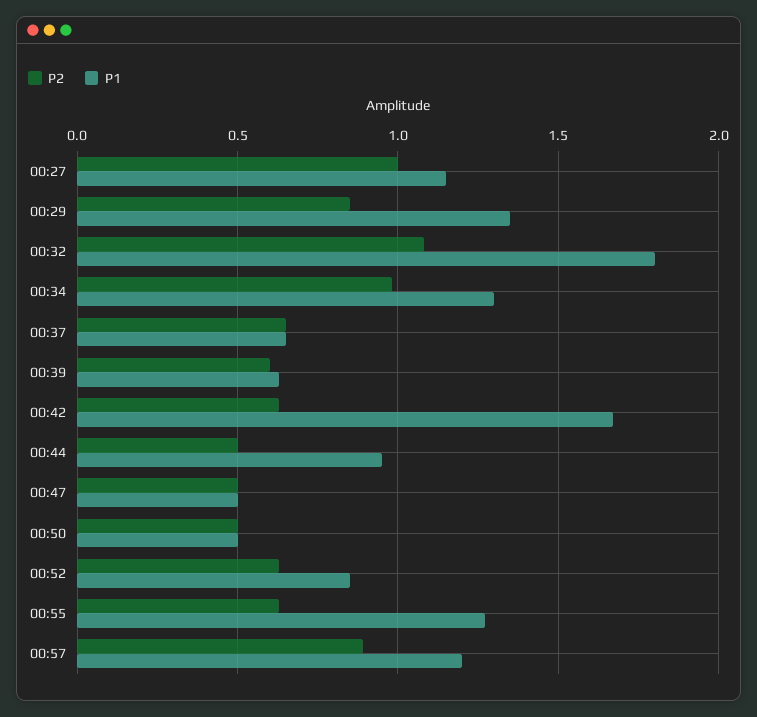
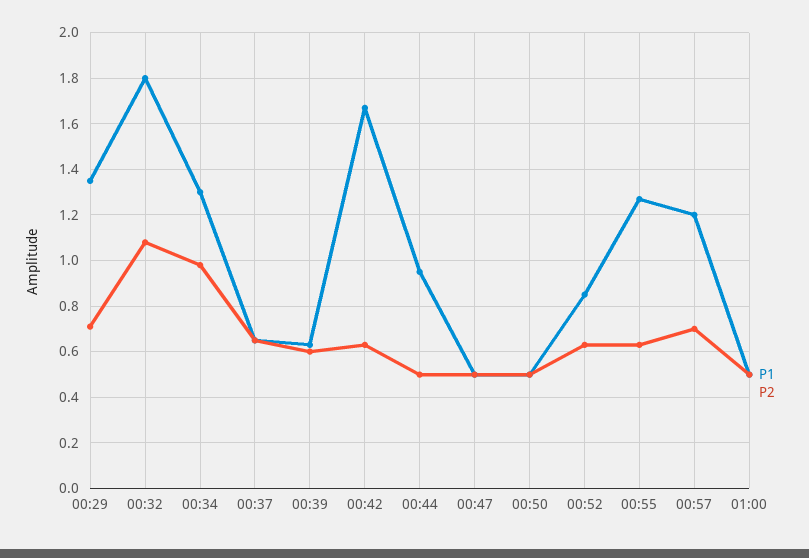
P2, 00:27: 1 -> none
P1, 00:27: 1.15 -> none
P2, 00:29: 0.85 -> 0.7
P2, 00:57: 0.9 -> 0.7
P1, 01:00: none -> 0.5
P2, 01:00: none -> 0.5

